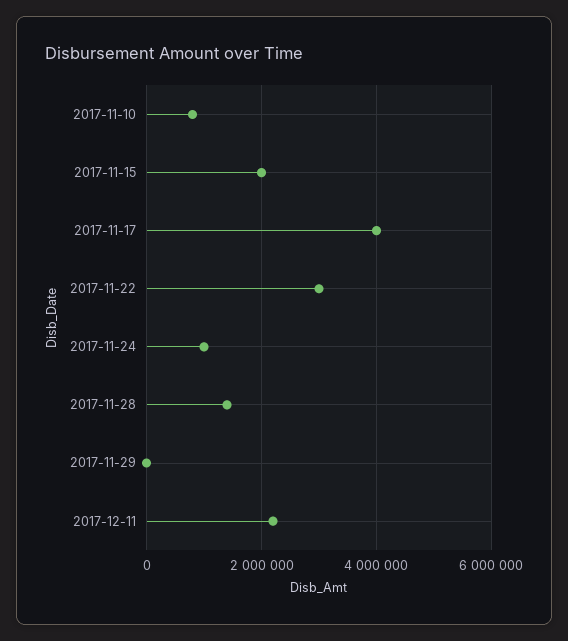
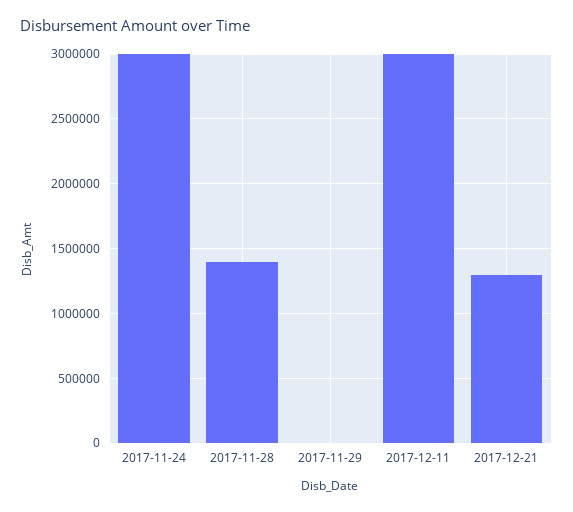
2017-11-10: 800000 -> none
2017-11-15: 2000000 -> none
2017-11-17: 4000000 -> none
2017-11-22: 3000000 -> none
2017-11-24: 1000000 -> 3000000
2017-12-11: 2200000 -> 3000000
2017-12-21: none -> 1300000

